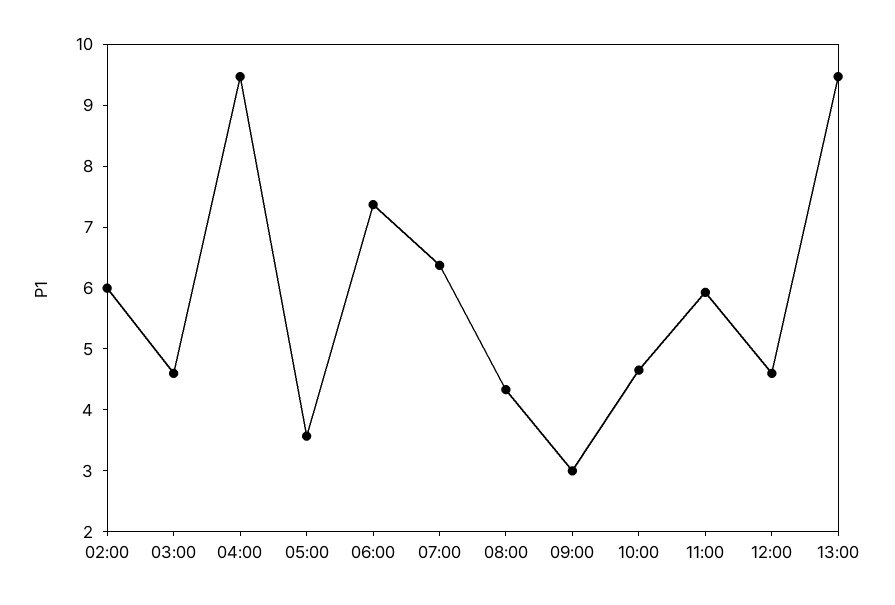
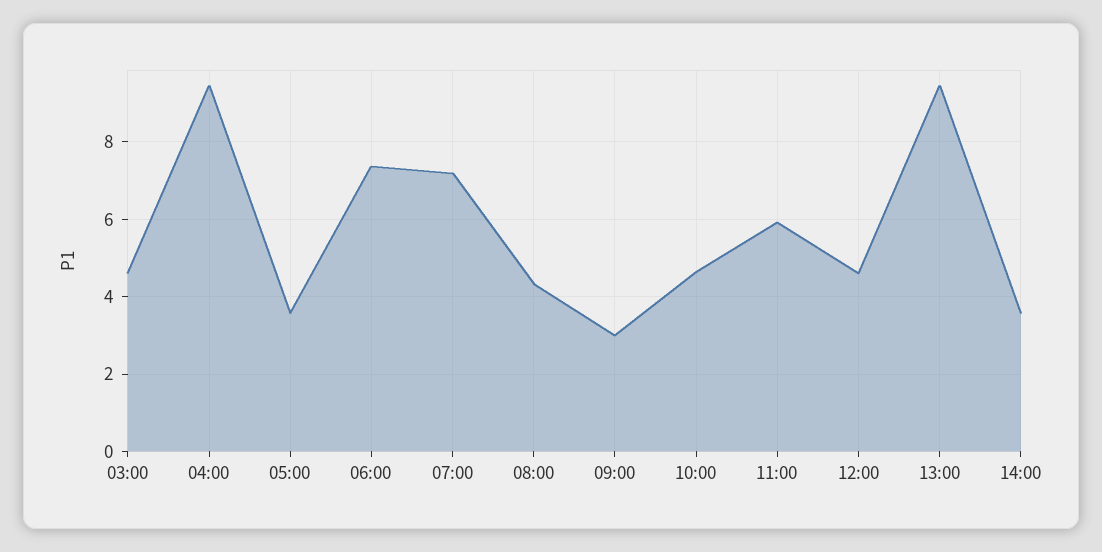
02:00: 6 -> none
07:00: 6.4 -> 7.2
14:00: none -> 3.6

